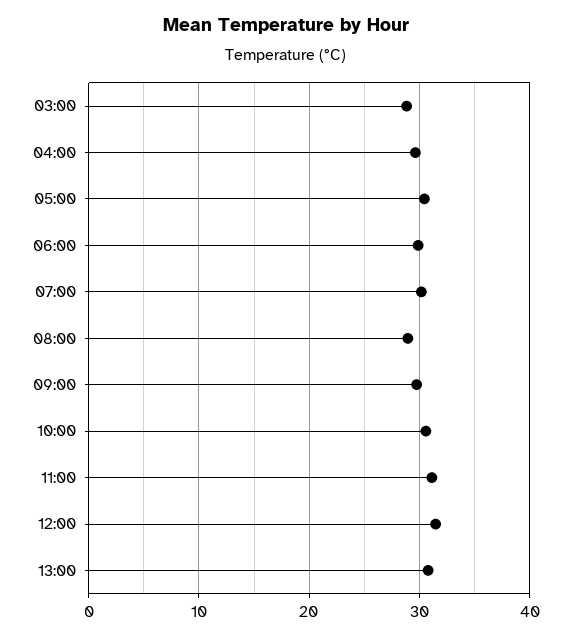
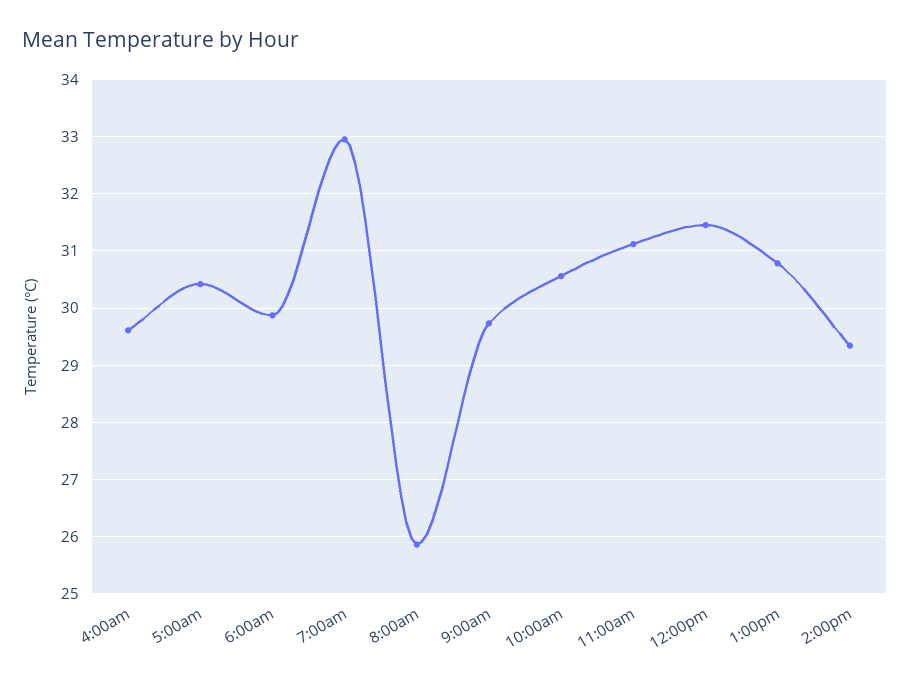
03:00: 29 -> none
07:00: 30 -> 33
08:00: 29 -> 25.8
2:00pm: none -> 29.4

